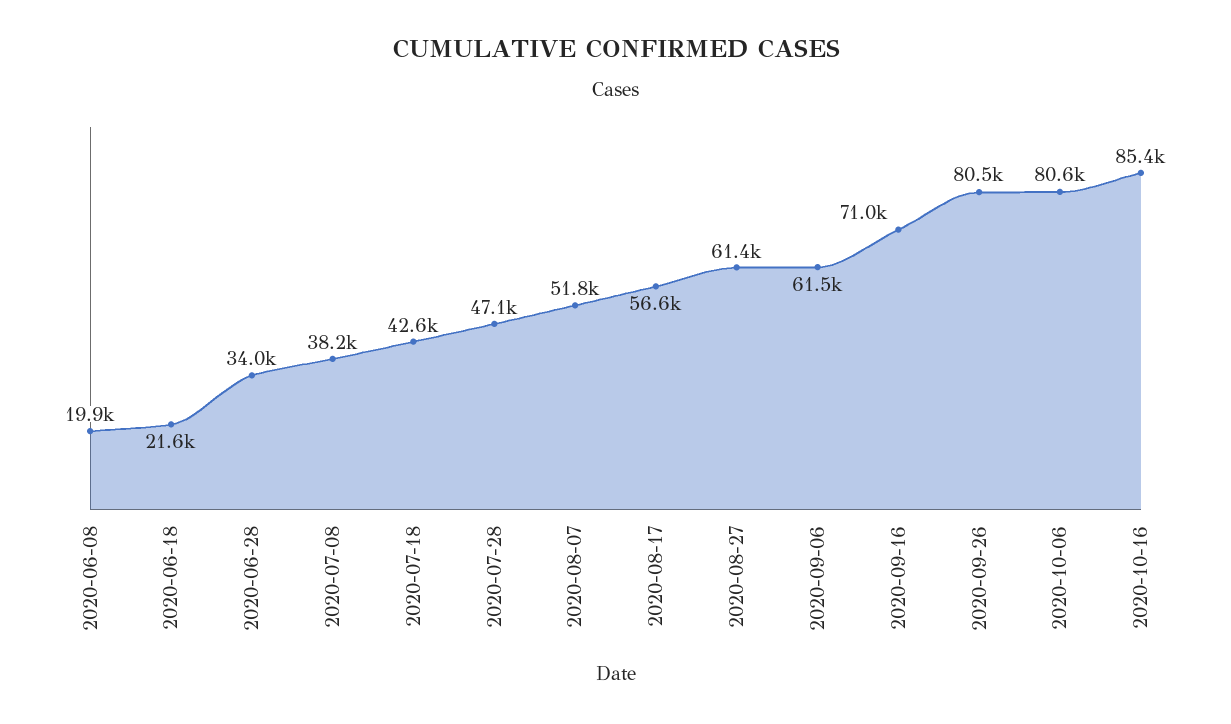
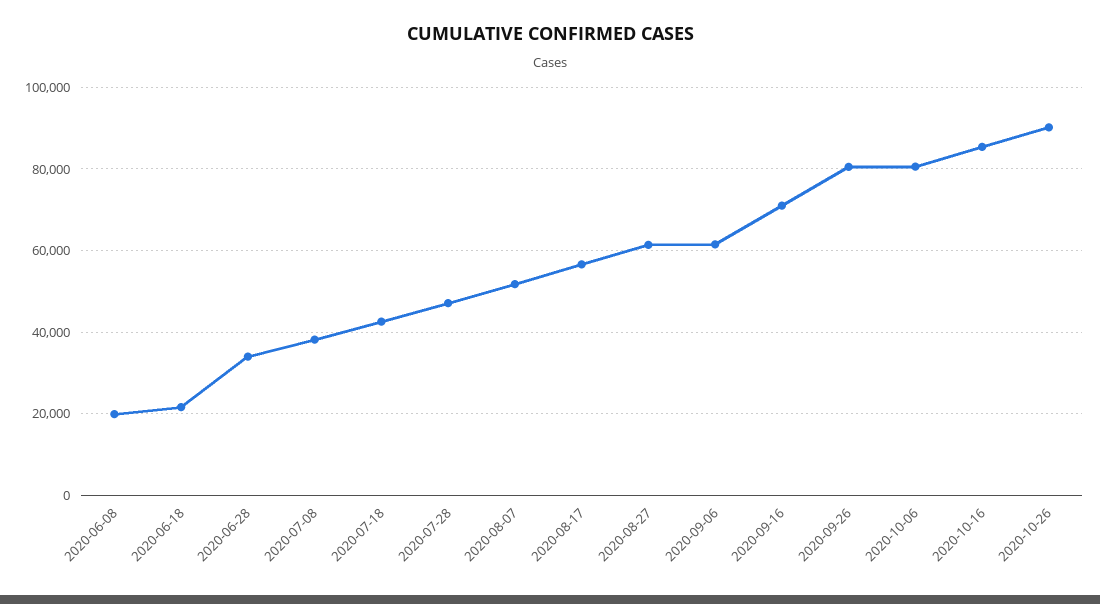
2020-10-26: none -> 90000

